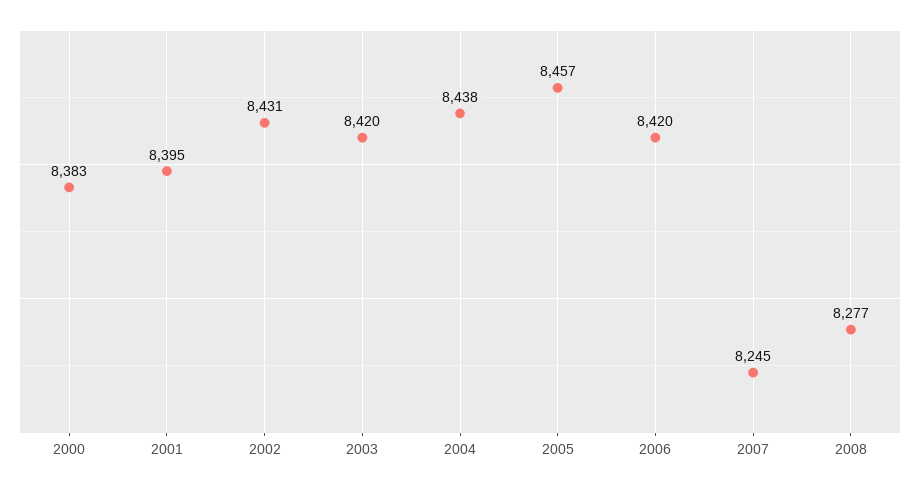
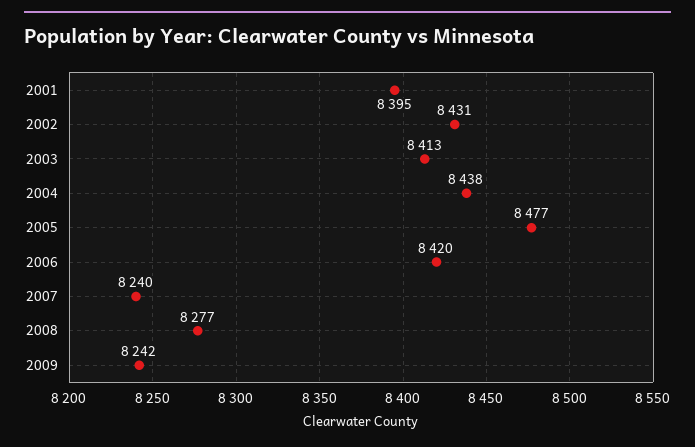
2000: 8383 -> none
2003: 8420 -> 8413
2005: 8457 -> 8477
2007: 8245 -> 8240
2009: none -> 8242

